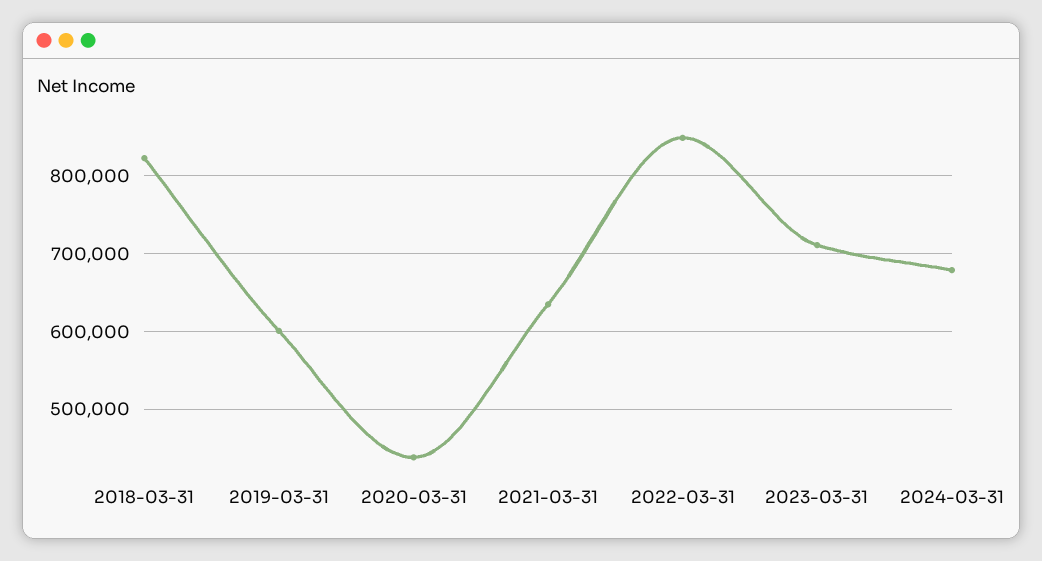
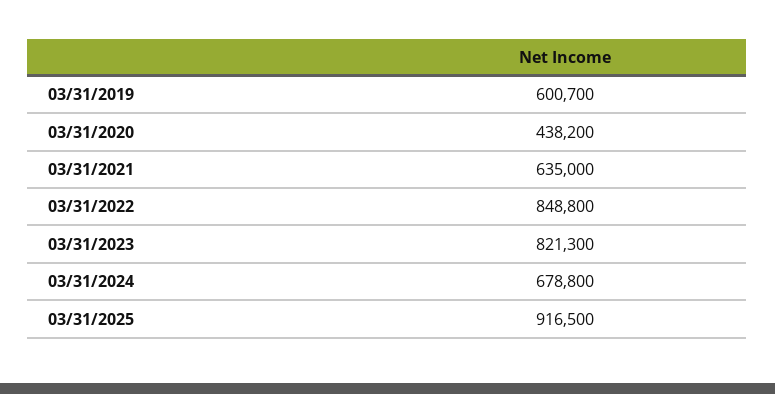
2018-03-31: 820000 -> none
2023-03-31: 710000 -> 821300
03/31/2025: none -> 916500

